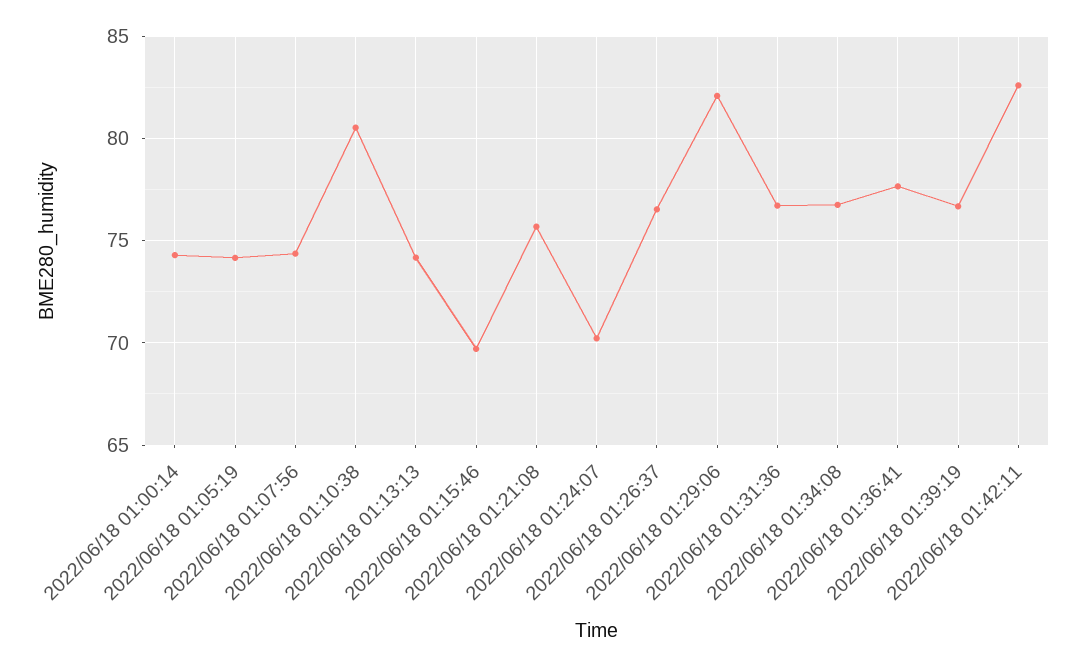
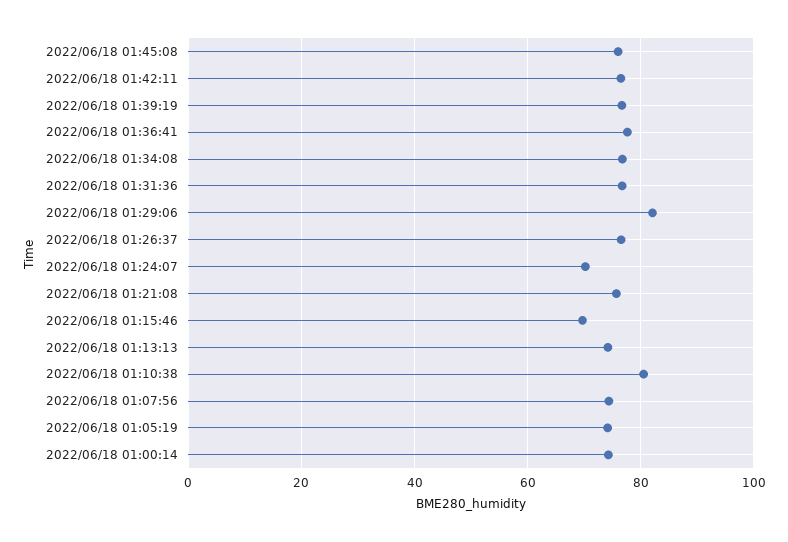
2022/06/18 01:42:11: 82.5 -> 76
2022/06/18 01:45:08: none -> 76

